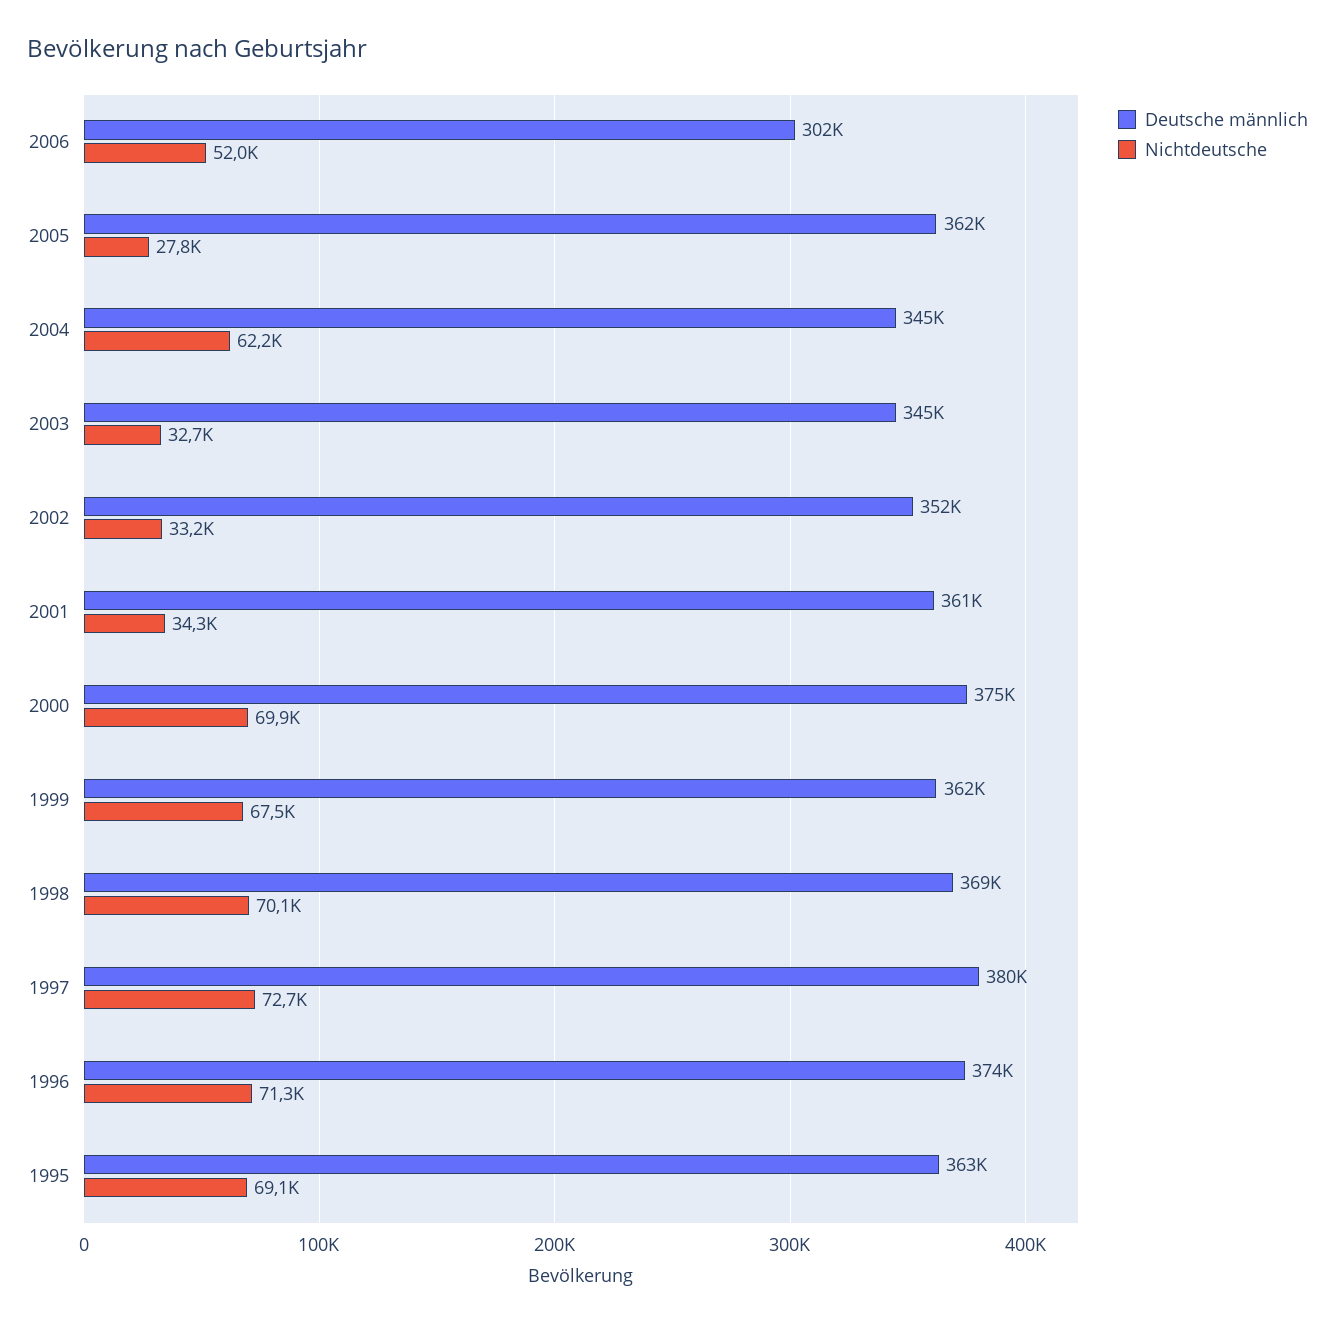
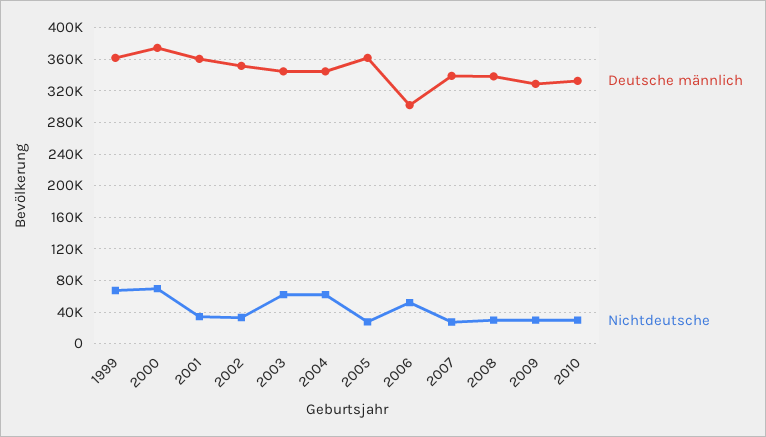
Nichtdeutsche, 2003: 32700 -> 60000
Deutsche männlich, 1998: 369000 -> none
Nichtdeutsche, 1998: 70100 -> none
Deutsche männlich, 1997: 380000 -> none
Nichtdeutsche, 1997: 72700 -> none
Deutsche männlich, 1996: 374000 -> none
Nichtdeutsche, 1996: 71300 -> none
Deutsche männlich, 1995: 363000 -> none
Nichtdeutsche, 1995: 69100 -> none
Deutsche männlich, 2007: none -> 340000
Nichtdeutsche, 2007: none -> 30000
Deutsche männlich, 2008: none -> 340000
Nichtdeutsche, 2008: none -> 30000
Deutsche männlich, 2009: none -> 330000
Nichtdeutsche, 2009: none -> 30000
Deutsche männlich, 2010: none -> 330000
Nichtdeutsche, 2010: none -> 30000

